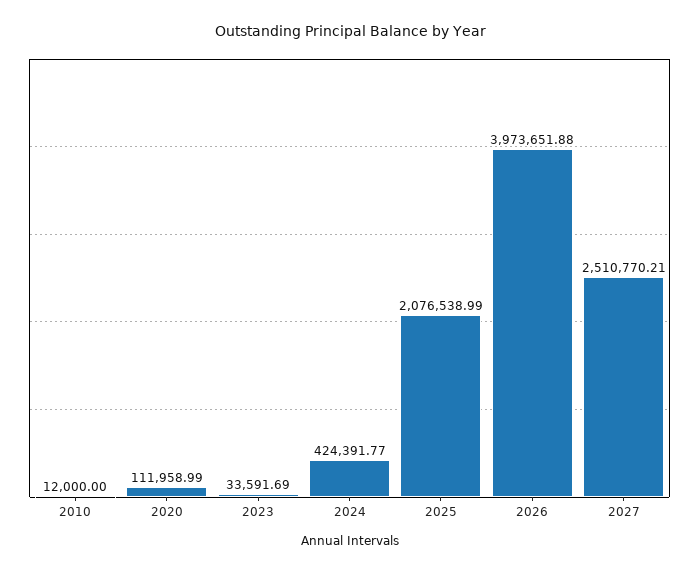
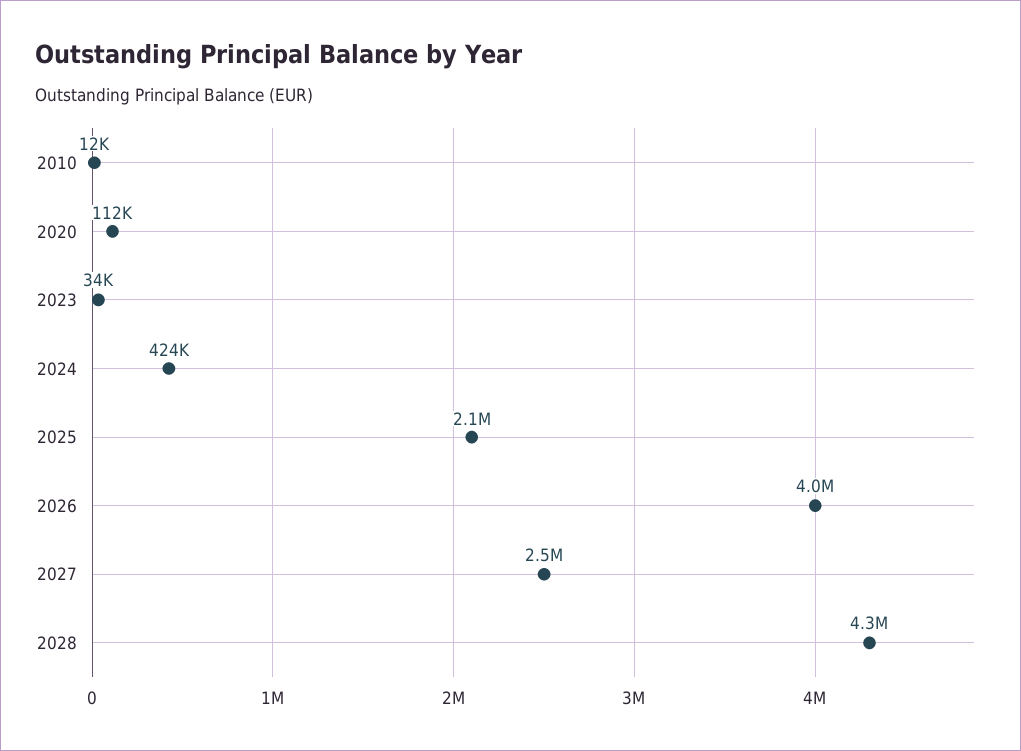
2028: none -> 4300000

